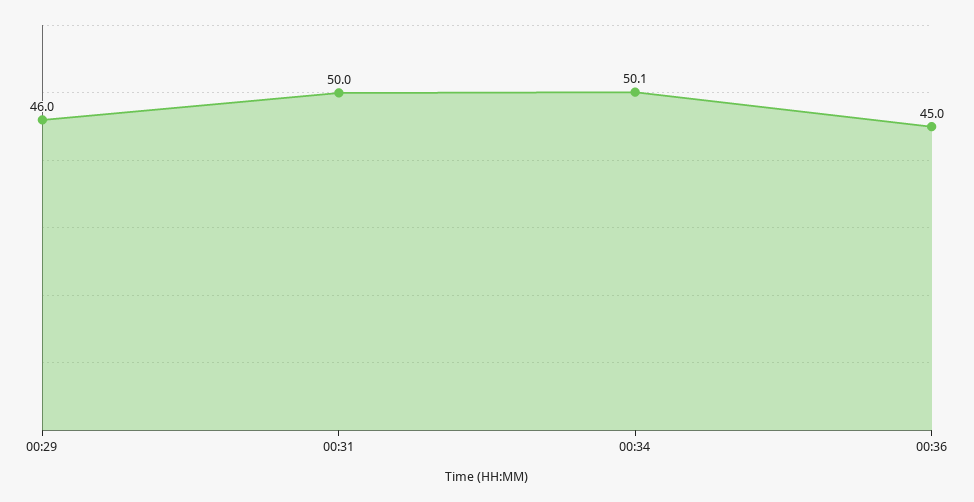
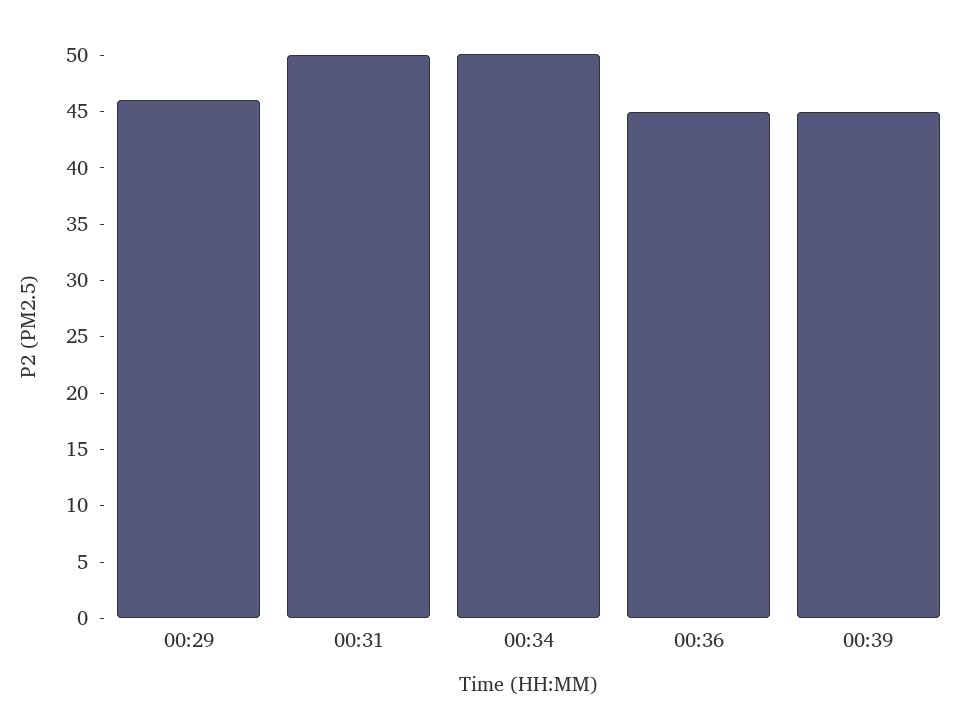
00:39: none -> 45

